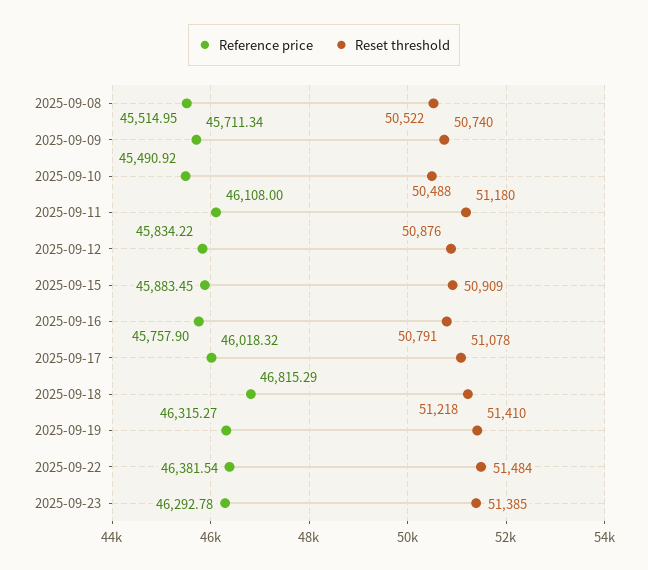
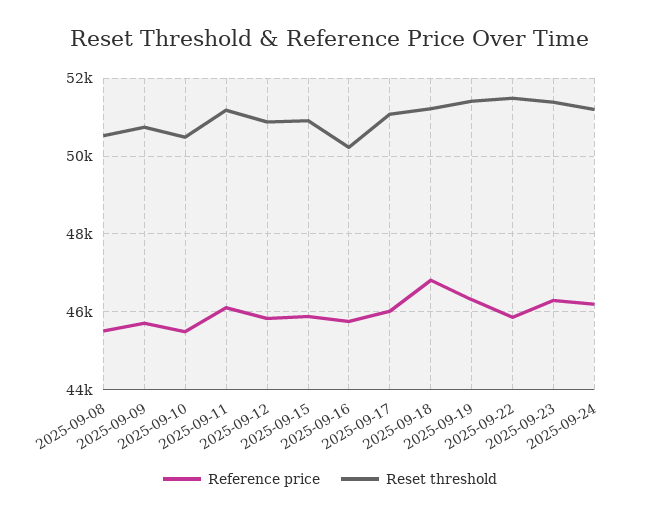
Reset threshold, 2025-09-16: 50791 -> 50200
Reference price, 2025-09-22: 46381.54 -> 45800
Reference price, 2025-09-24: none -> 46200
Reset threshold, 2025-09-24: none -> 51200

